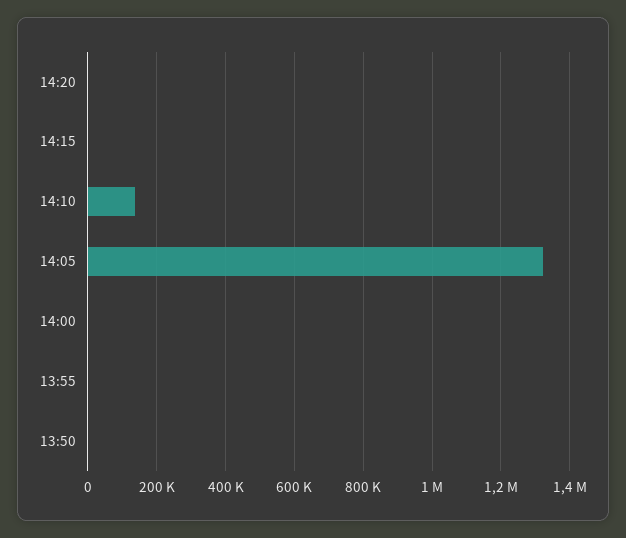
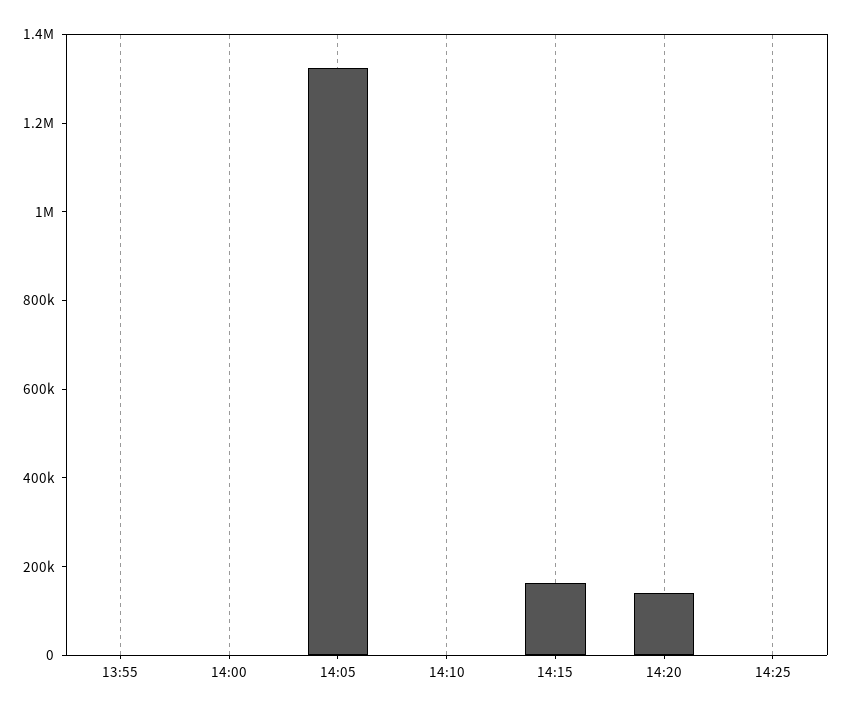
14:20: 0 -> 150000
14:15: 0 -> 150000
14:10: 140000 -> 0
13:50: 0 -> none
14:25: none -> 0

